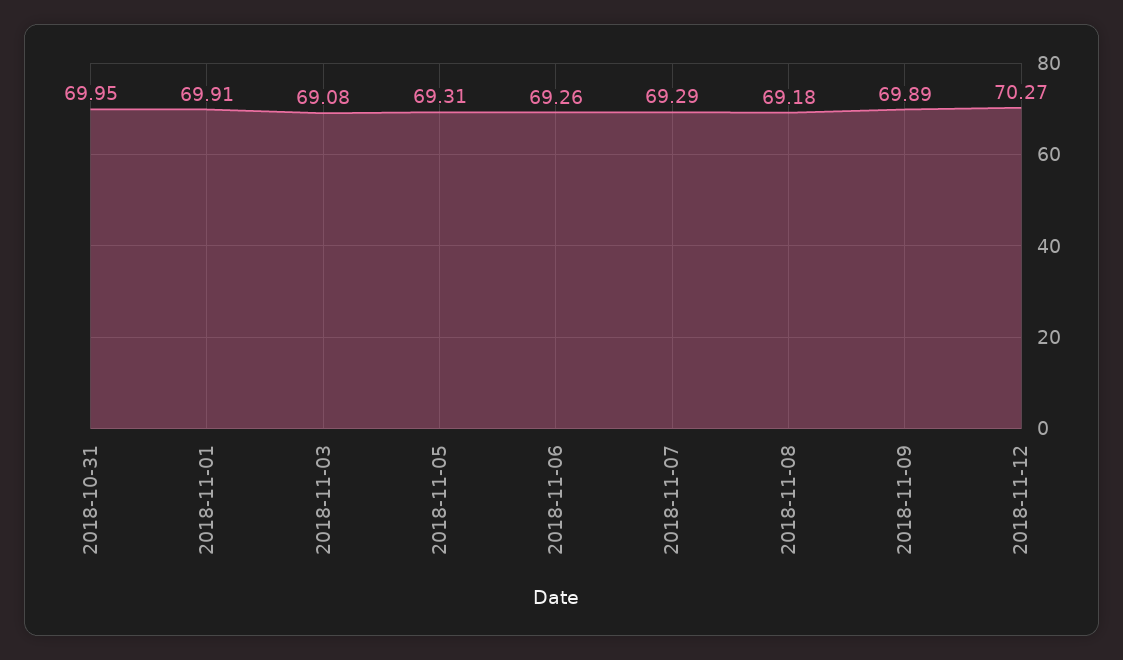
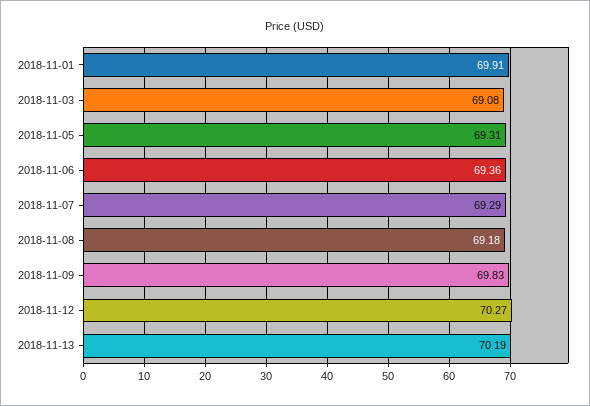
2018-10-31: 69.95 -> none
2018-11-06: 69.26 -> 69.36
2018-11-09: 69.89 -> 69.83
2018-11-13: none -> 70.19

